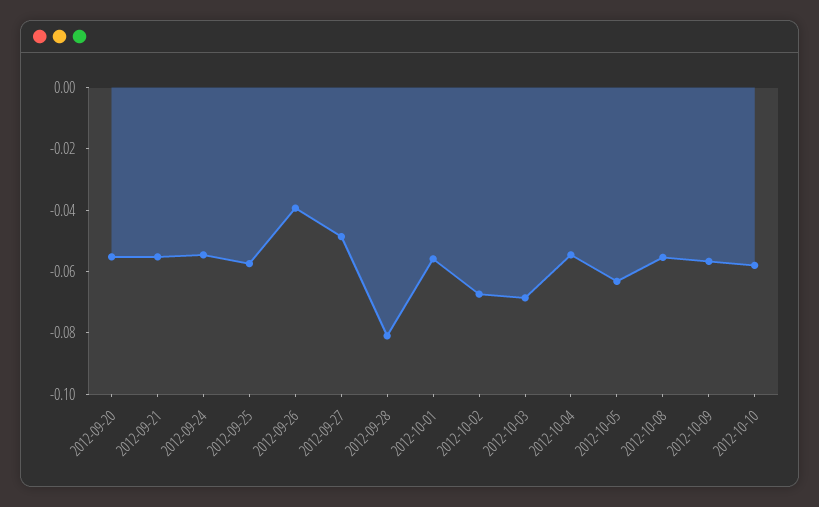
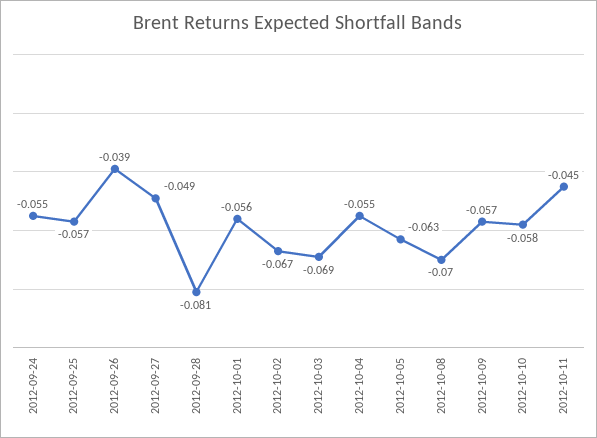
2012-09-20: -0.055 -> none
2012-09-21: -0.055 -> none
2012-10-08: -0.055 -> -0.07
2012-10-11: none -> -0.045

